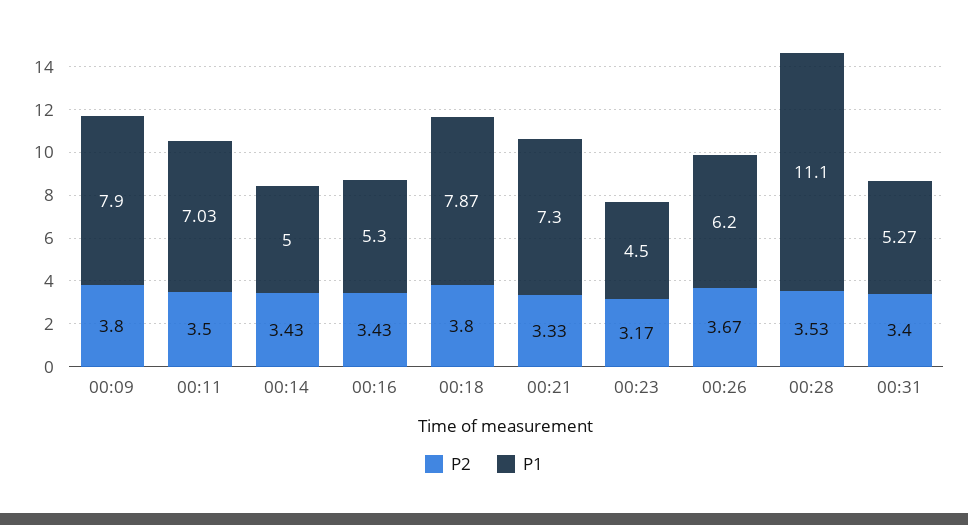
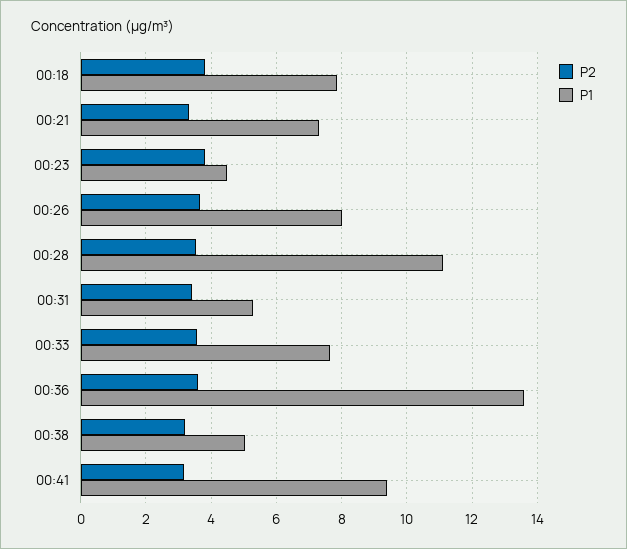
P2, 00:09: 3.8 -> none
P1, 00:09: 7.9 -> none
P2, 00:11: 3.5 -> none
P1, 00:11: 7.03 -> none
P2, 00:14: 3.43 -> none
P1, 00:14: 5 -> none
P2, 00:16: 3.43 -> none
P1, 00:16: 5.3 -> none
P2, 00:23: 3.17 -> 3.8
P1, 00:26: 6.2 -> 8
P2, 00:33: none -> 3.6
P1, 00:33: none -> 7.6
P2, 00:36: none -> 3.6
P1, 00:36: none -> 13.6
P2, 00:38: none -> 3.2
P1, 00:38: none -> 5
P2, 00:41: none -> 3.2
P1, 00:41: none -> 9.4

